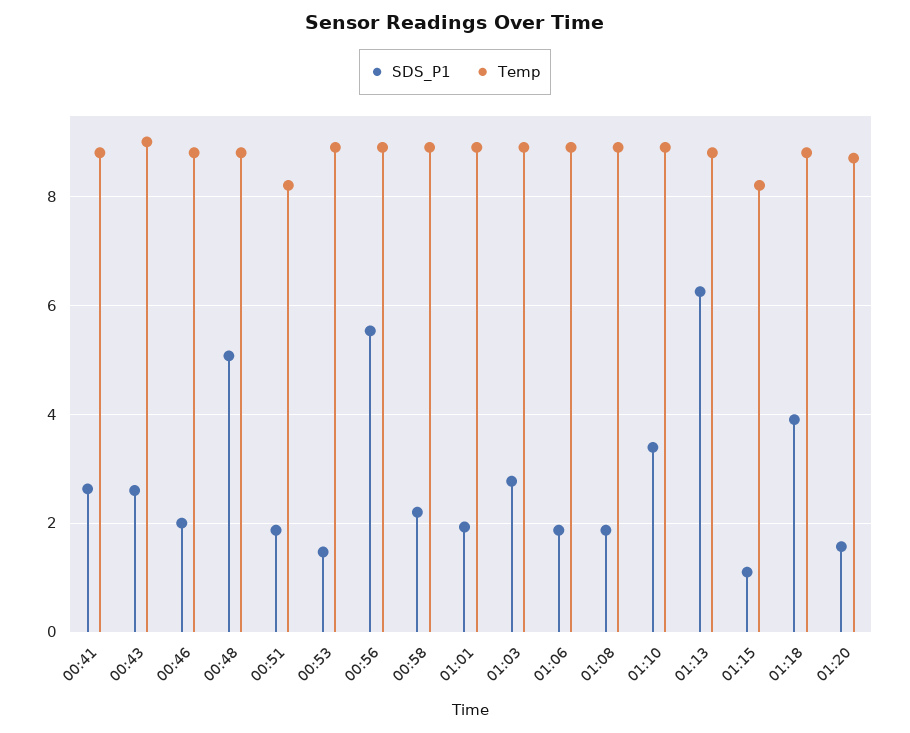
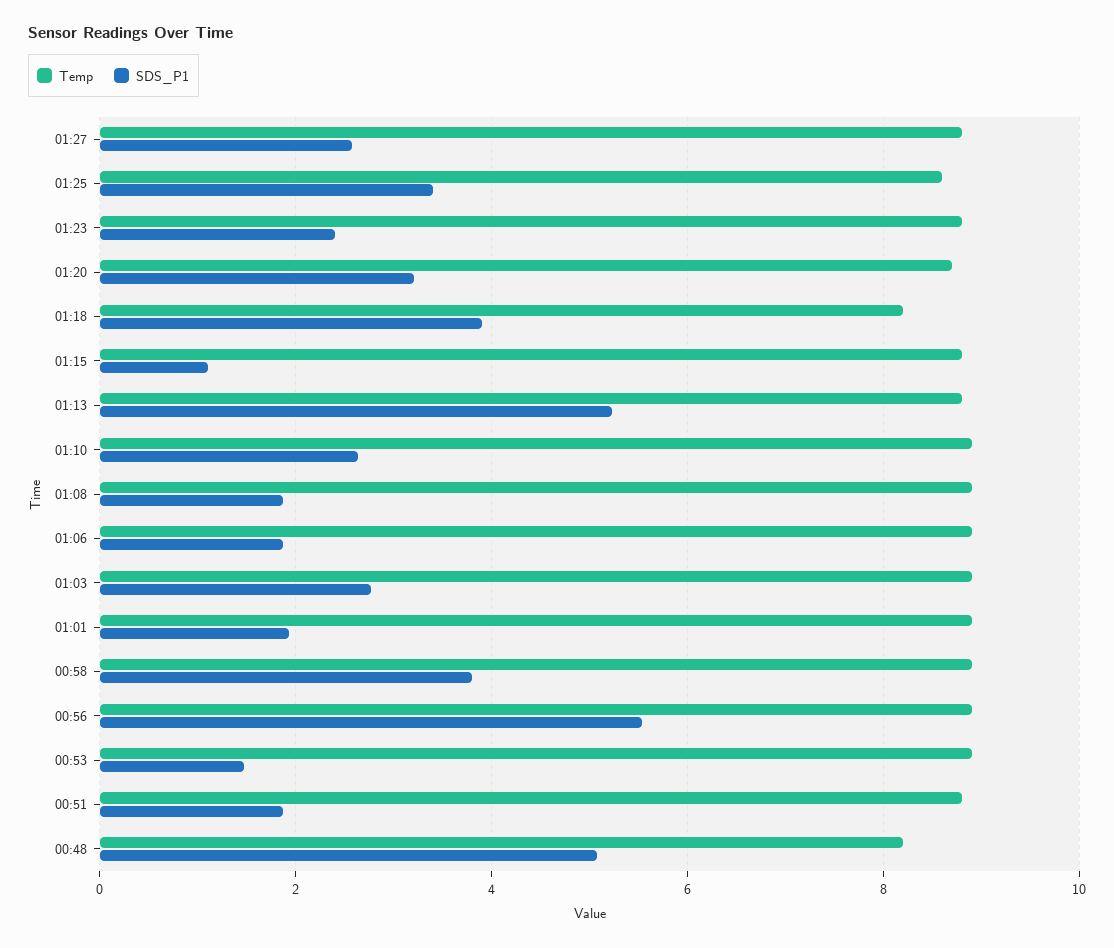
SDS_P1, 00:41: 2.6 -> none
Temp, 00:41: 8.8 -> none
SDS_P1, 00:43: 2.6 -> none
Temp, 00:43: 9 -> none
SDS_P1, 00:46: 2 -> none
Temp, 00:46: 8.8 -> none
Temp, 00:48: 8.8 -> 8.2
Temp, 00:51: 8.2 -> 8.8
SDS_P1, 00:58: 2.2 -> 3.8
SDS_P1, 01:10: 3.4 -> 2.6
SDS_P1, 01:13: 6.2 -> 5.2
Temp, 01:15: 8.2 -> 8.8
Temp, 01:18: 8.8 -> 8.2
SDS_P1, 01:20: 1.6 -> 3.2
Temp, 01:27: none -> 8.8
SDS_P1, 01:27: none -> 2.6
Temp, 01:25: none -> 8.6
SDS_P1, 01:25: none -> 3.4
Temp, 01:23: none -> 8.8
SDS_P1, 01:23: none -> 2.4

